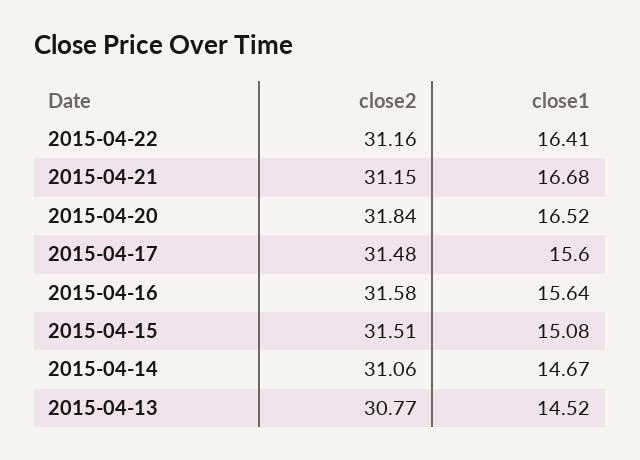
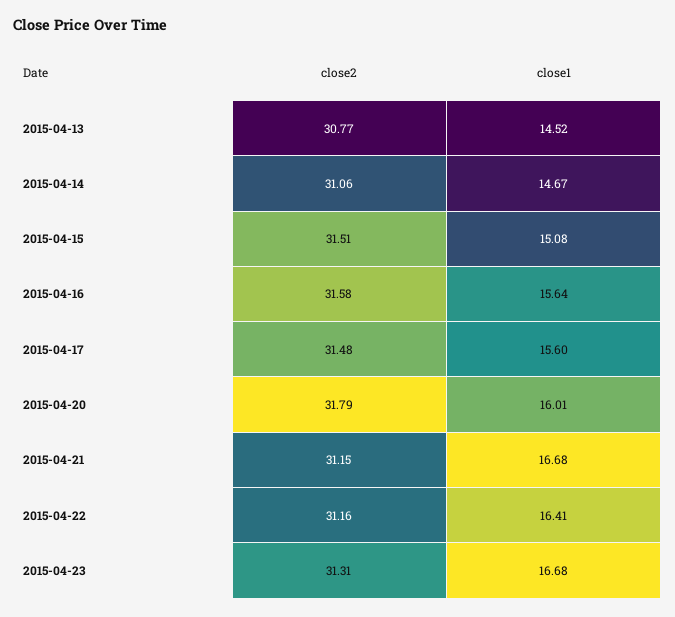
close2, 2015-04-20: 31.84 -> 31.79
close1, 2015-04-20: 16.52 -> 16.01
close2, 2015-04-23: none -> 31.31
close1, 2015-04-23: none -> 16.68

